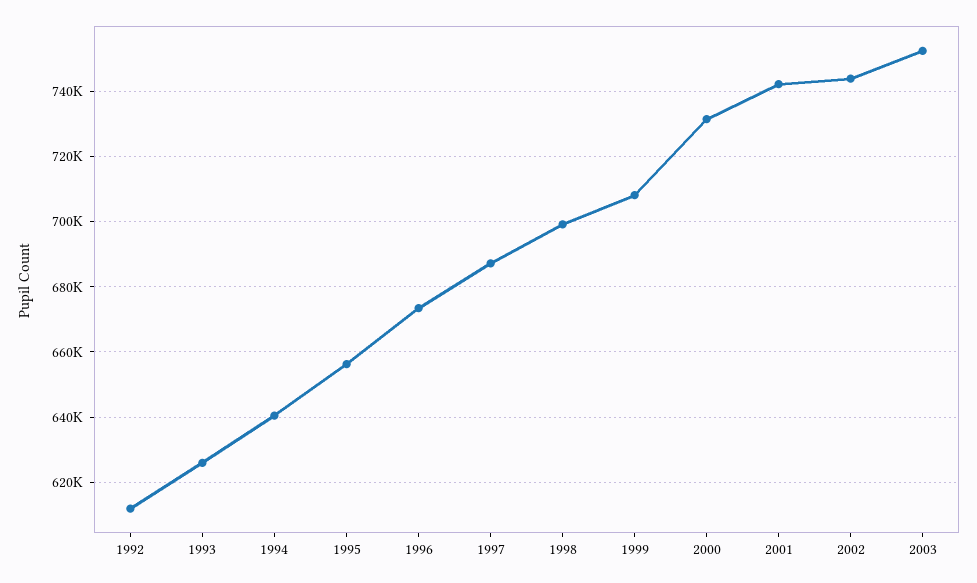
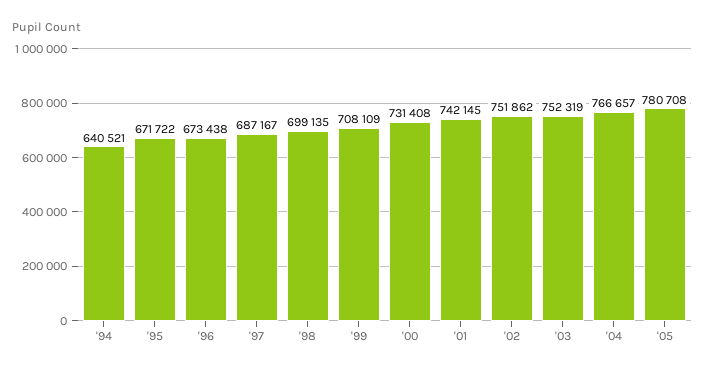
1992: 612000 -> none
1993: 626000 -> none
1995: 656000 -> 671722
2002: 744000 -> 751862
'04: none -> 766657
'05: none -> 780708

